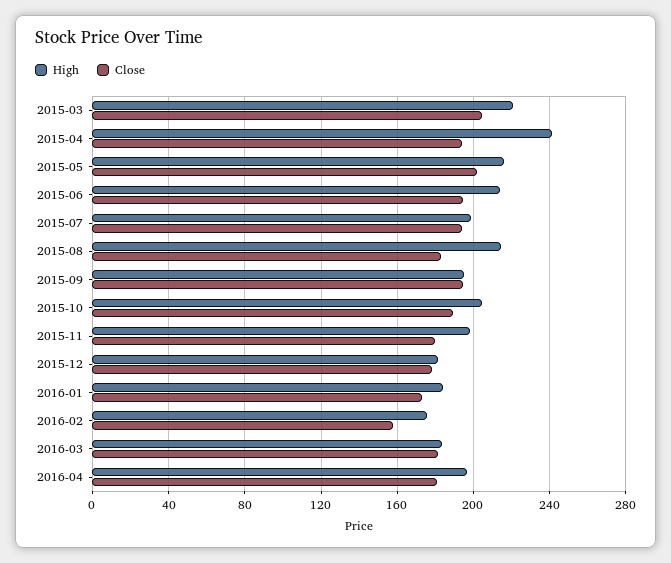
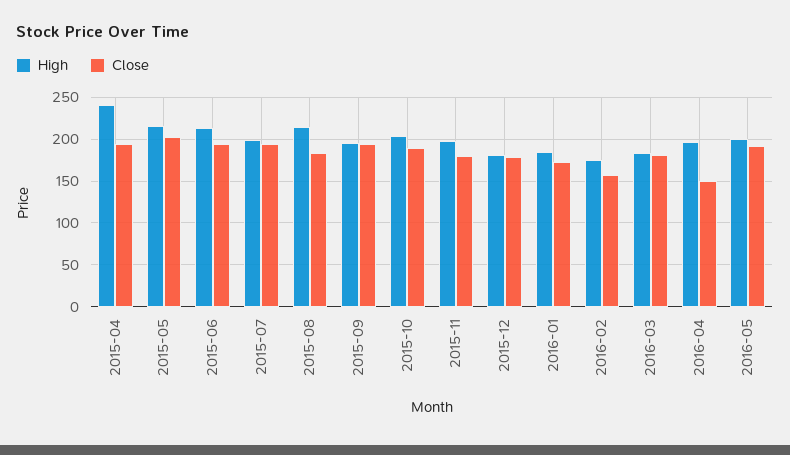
High, 2015-03: 220 -> none
Close, 2015-03: 205 -> none
Close, 2016-04: 180 -> 150
High, 2016-05: none -> 200
Close, 2016-05: none -> 190

